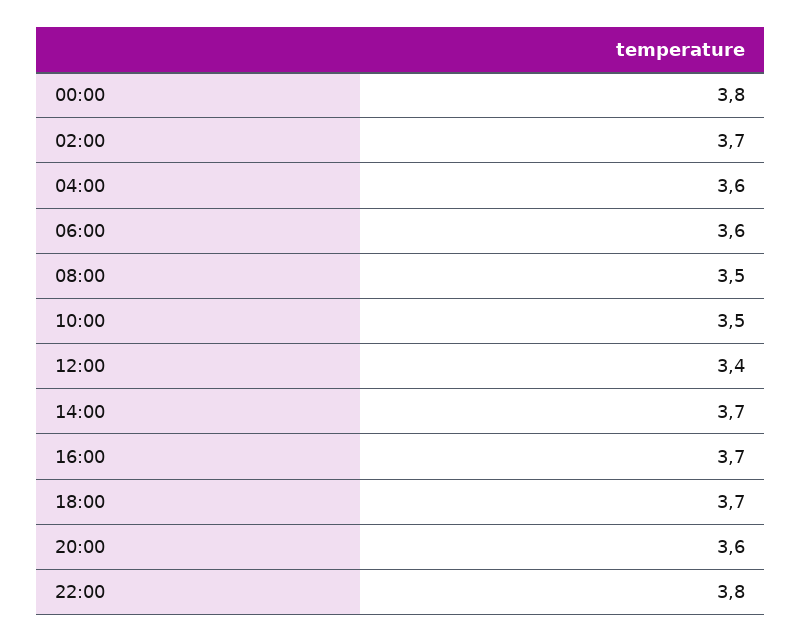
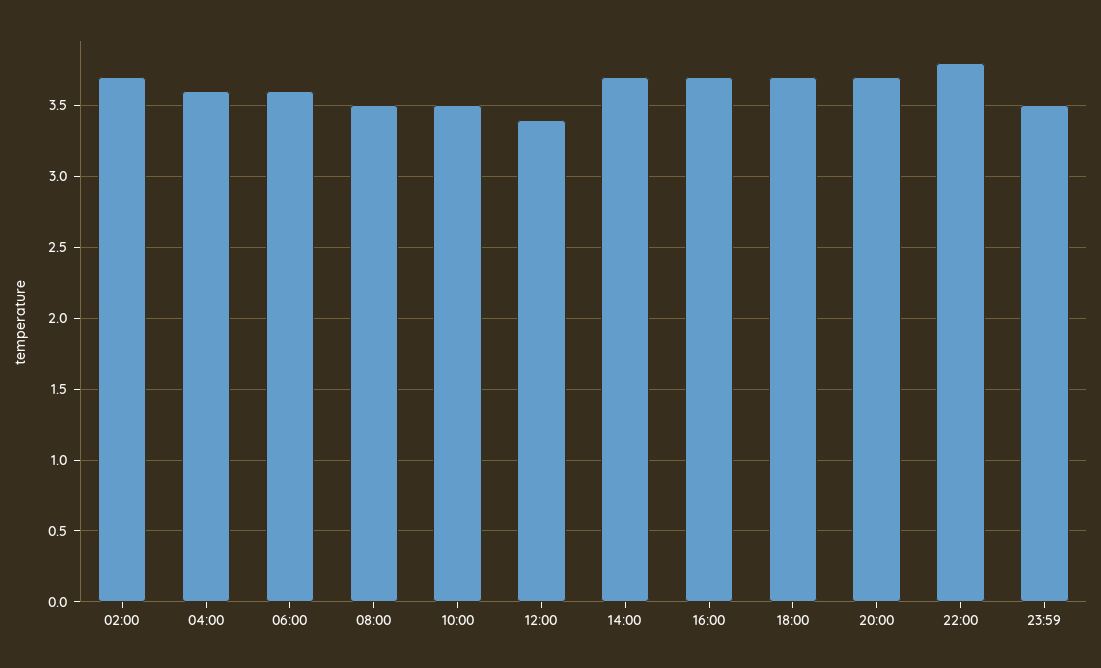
00:00: 3.8 -> none
20:00: 3.6 -> 3.7
23:59: none -> 3.5

